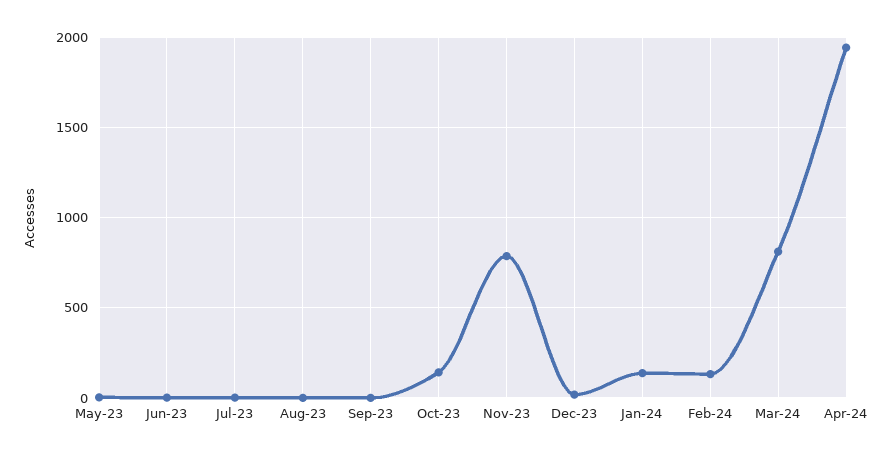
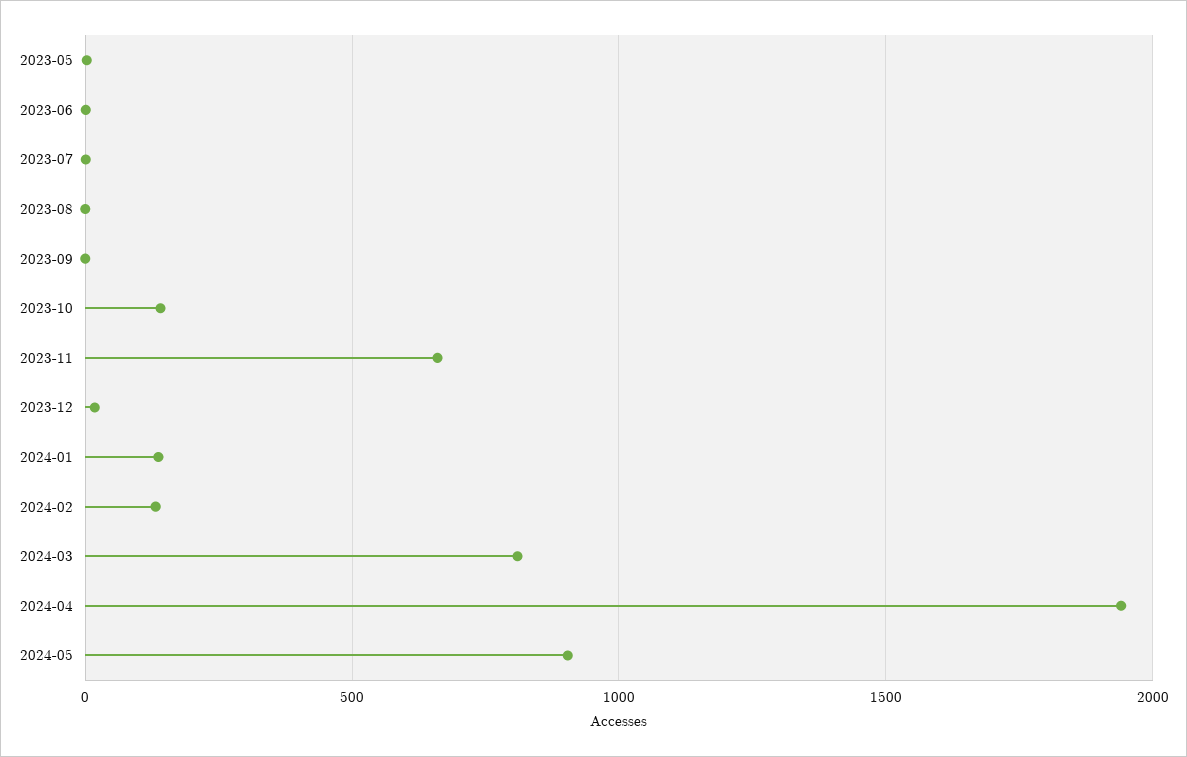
Nov-23: 800 -> 650
2024-05: none -> 900

